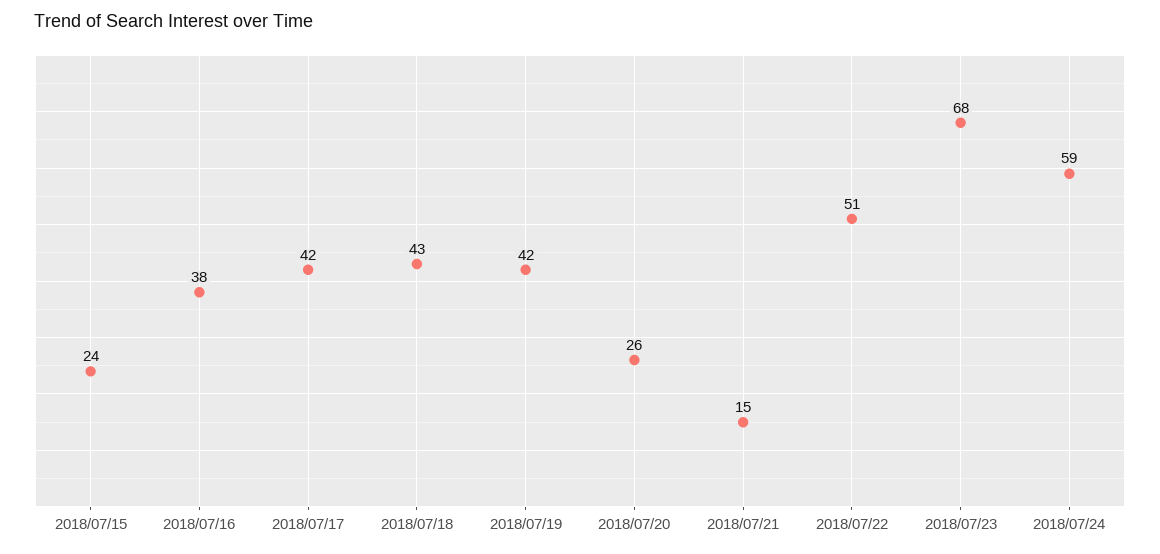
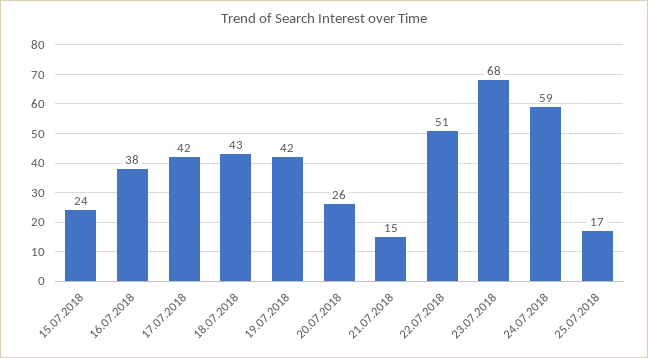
25.07.2018: none -> 17

